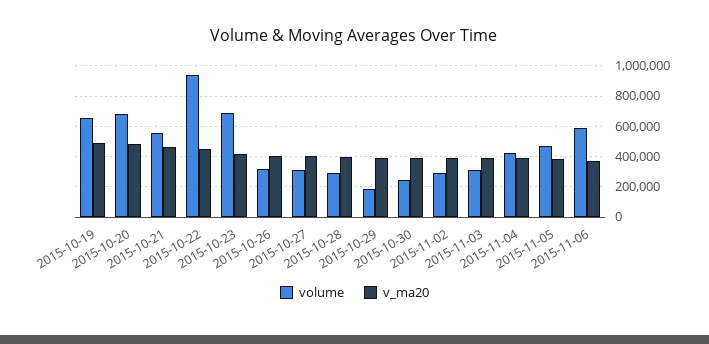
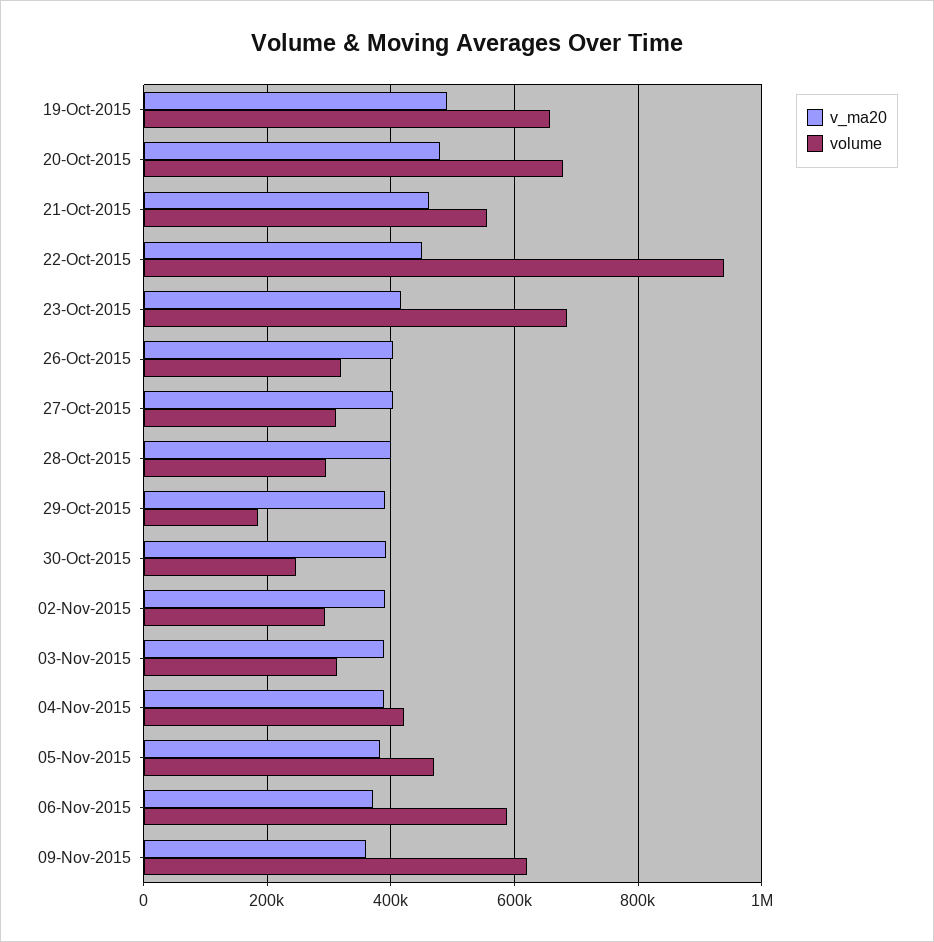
v_ma20, 09-Nov-2015: none -> 360000
volume, 09-Nov-2015: none -> 620000

